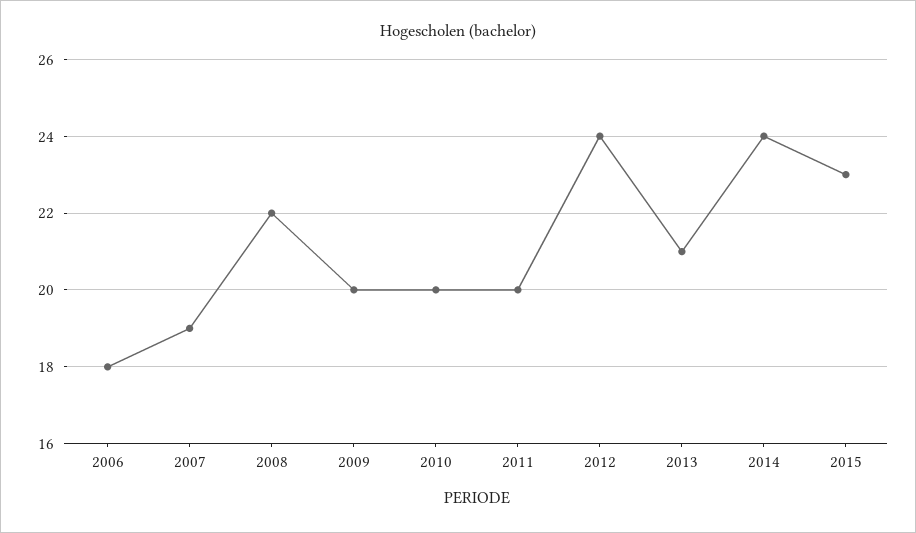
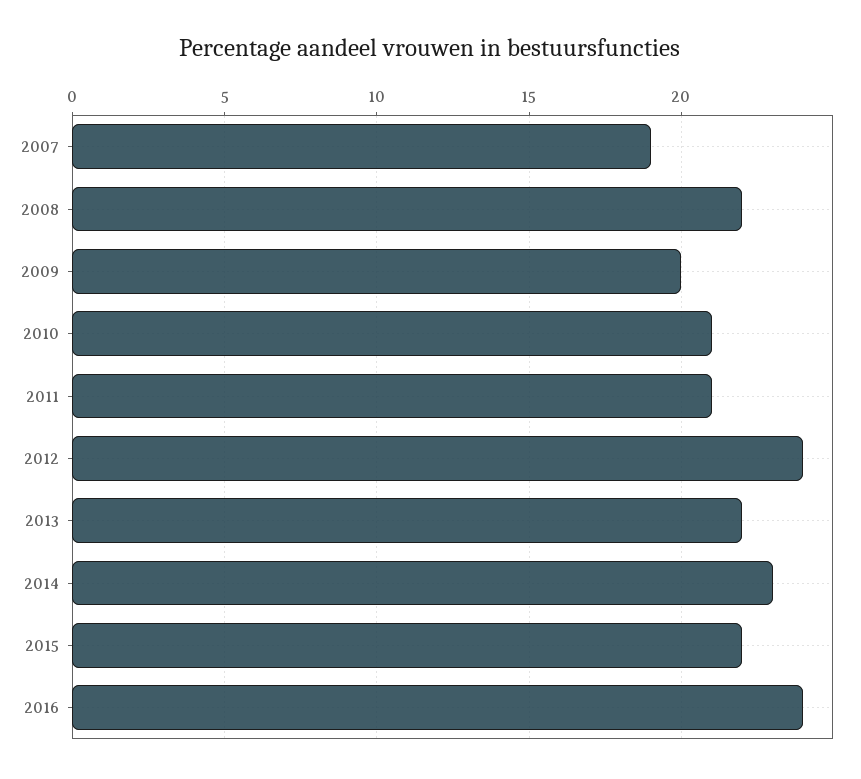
2006: 18 -> none
2010: 20 -> 21
2011: 20 -> 21
2013: 21 -> 22
2014: 24 -> 23
2015: 23 -> 22
2016: none -> 24

